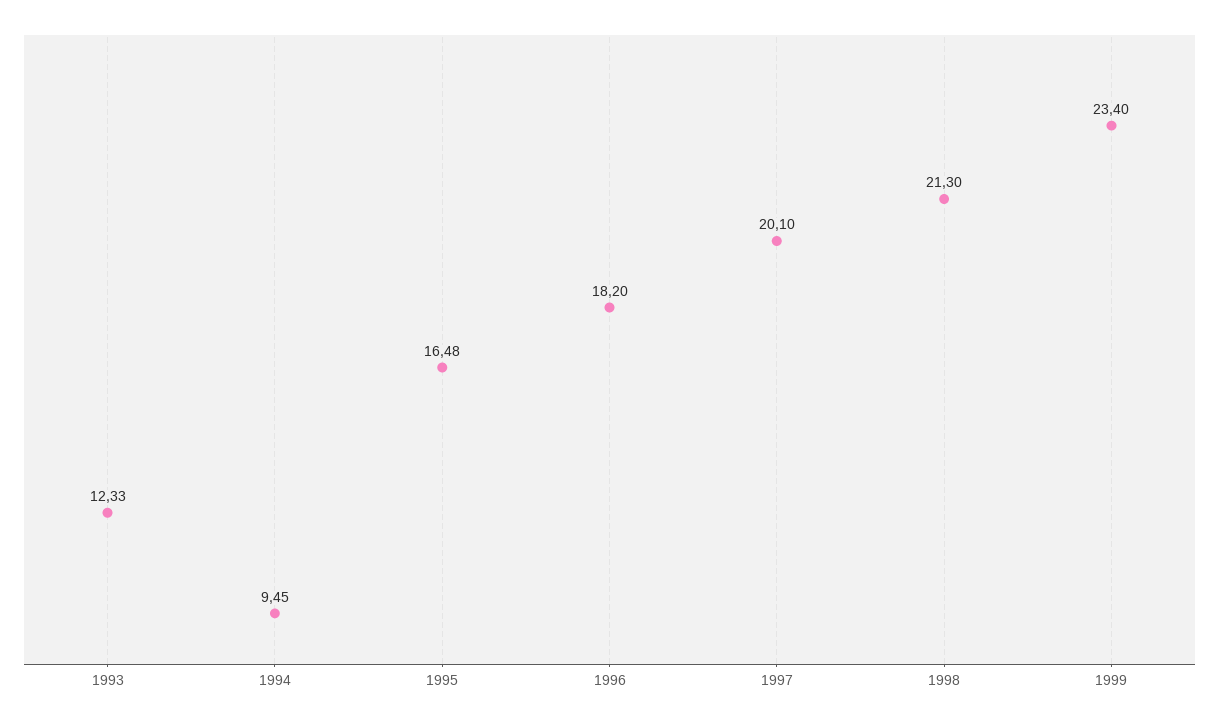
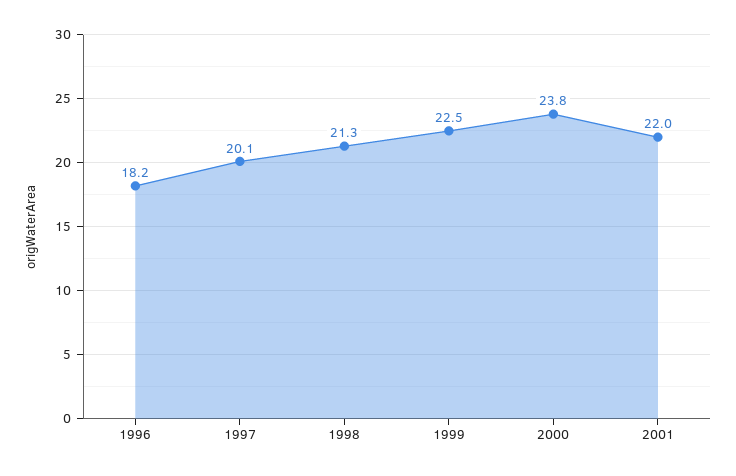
1993: 12.33 -> none
1994: 9.45 -> none
1995: 16.48 -> none
1999: 23.4 -> 22.5
2000: none -> 23.8
2001: none -> 22

